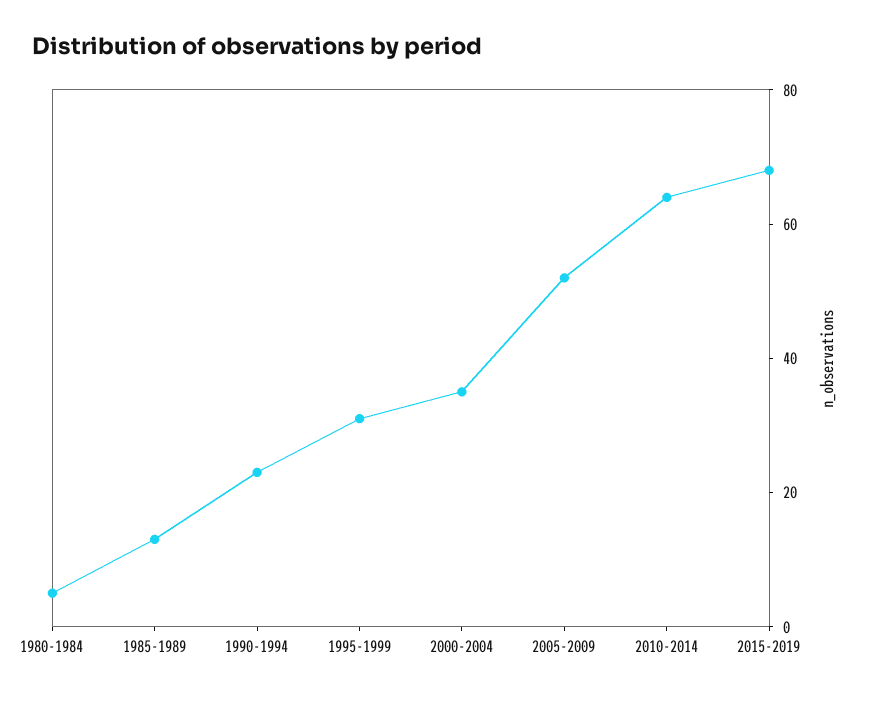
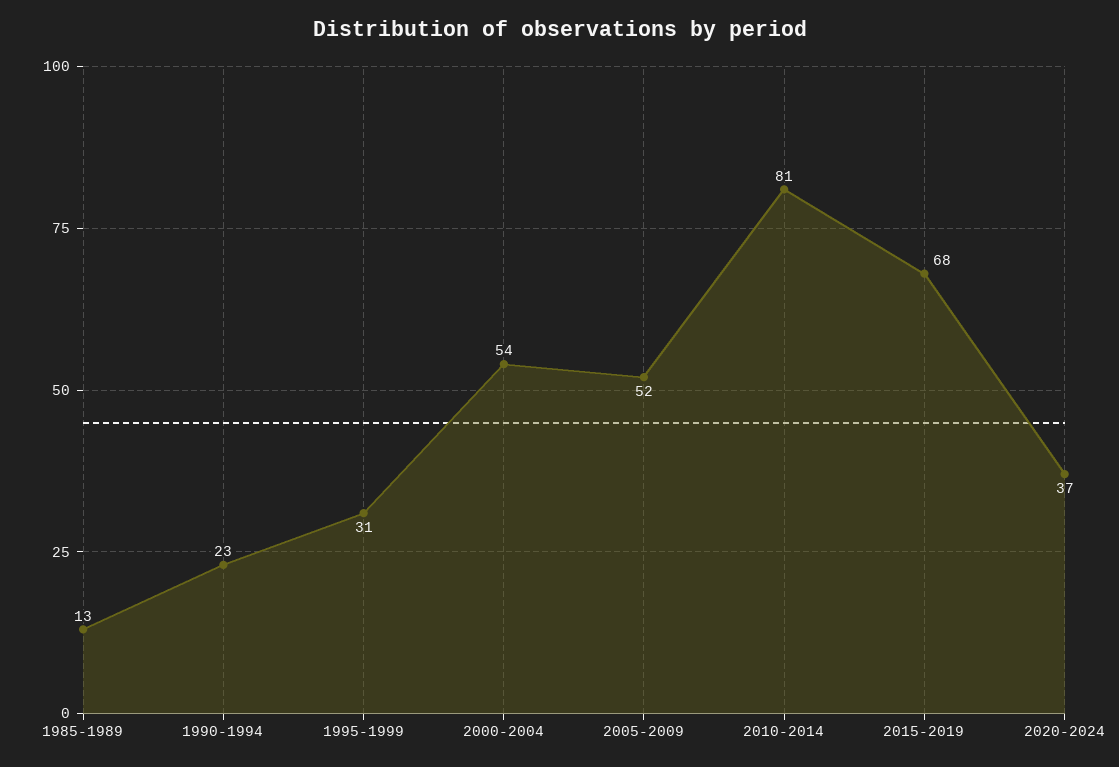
1980-1984: 5 -> none
2000-2004: 35 -> 54
2010-2014: 65 -> 81
2020-2024: none -> 37

